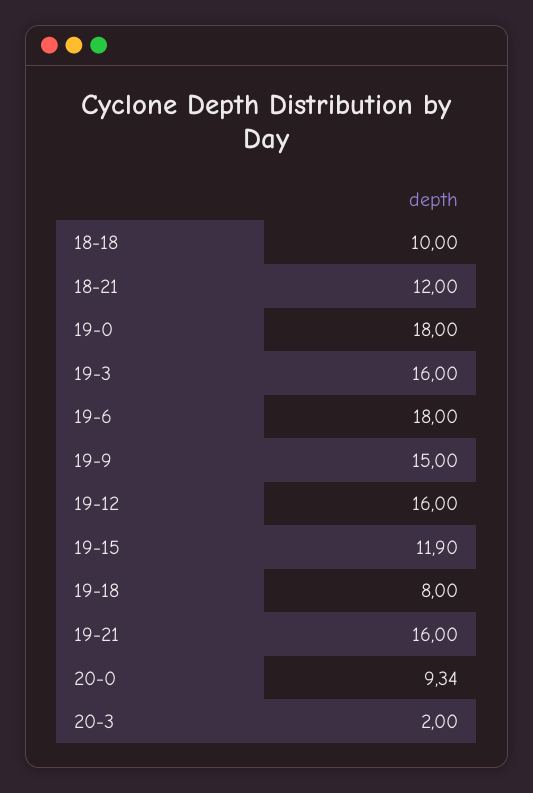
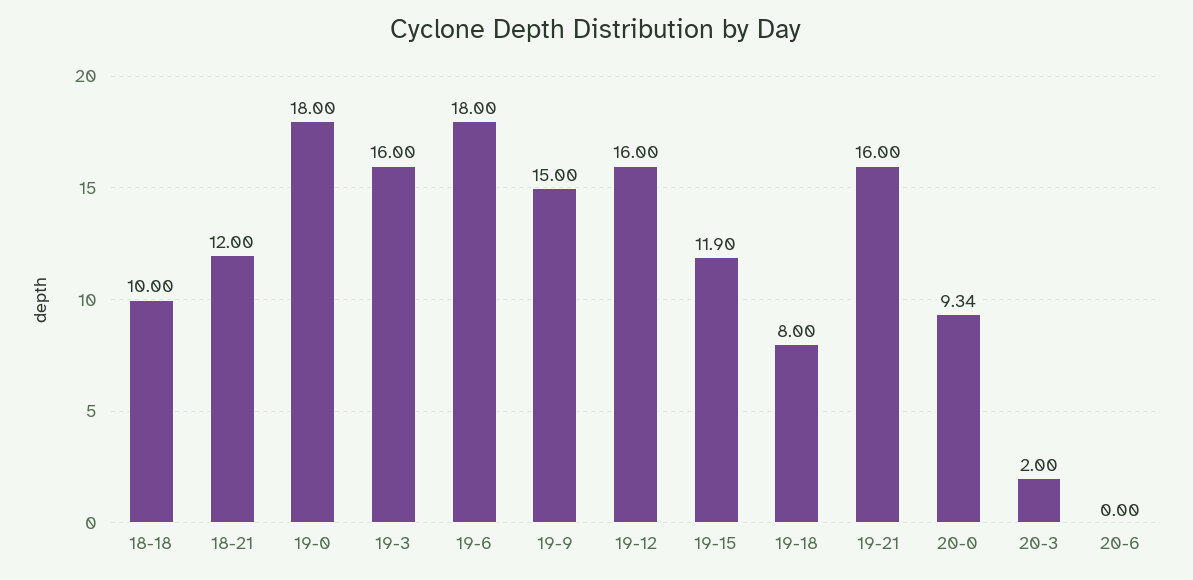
20-6: none -> 0

